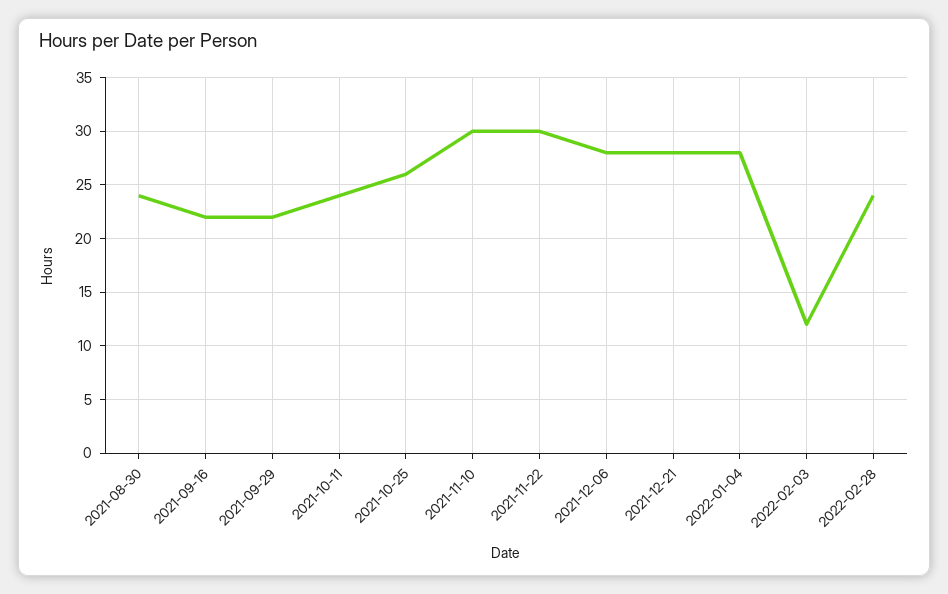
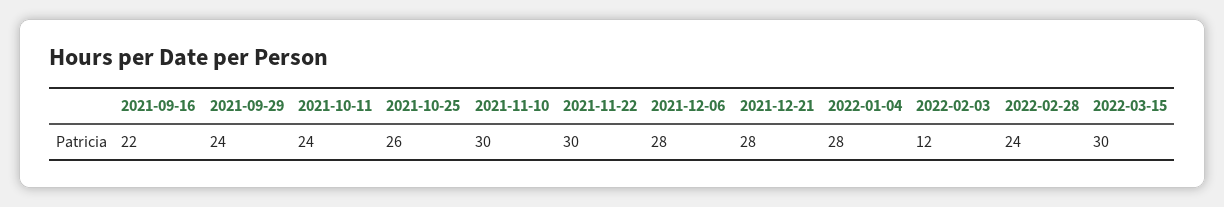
2021-08-30: 24 -> none
2021-09-29: 22 -> 24
2022-03-15: none -> 30

